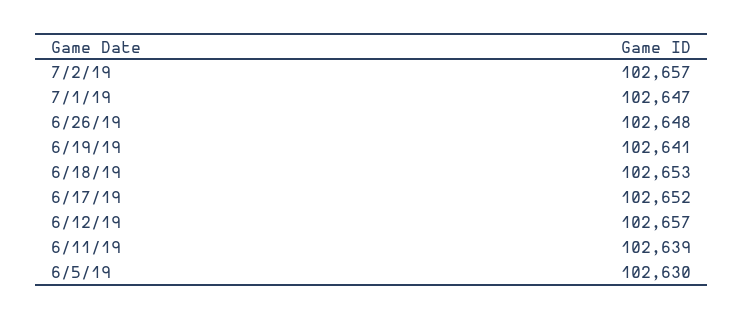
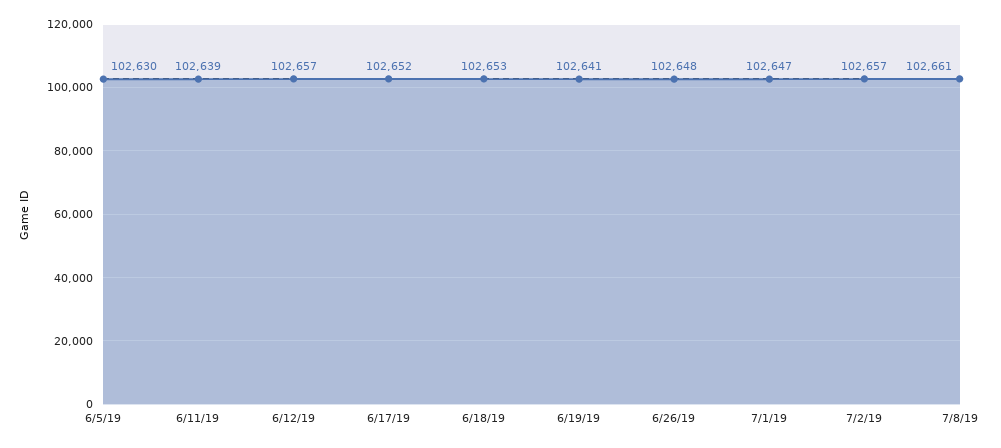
7/8/19: none -> 102661

